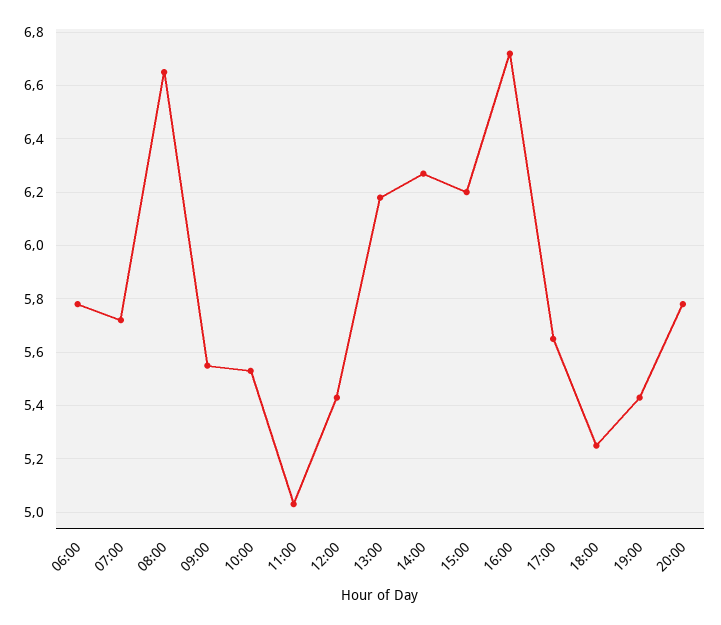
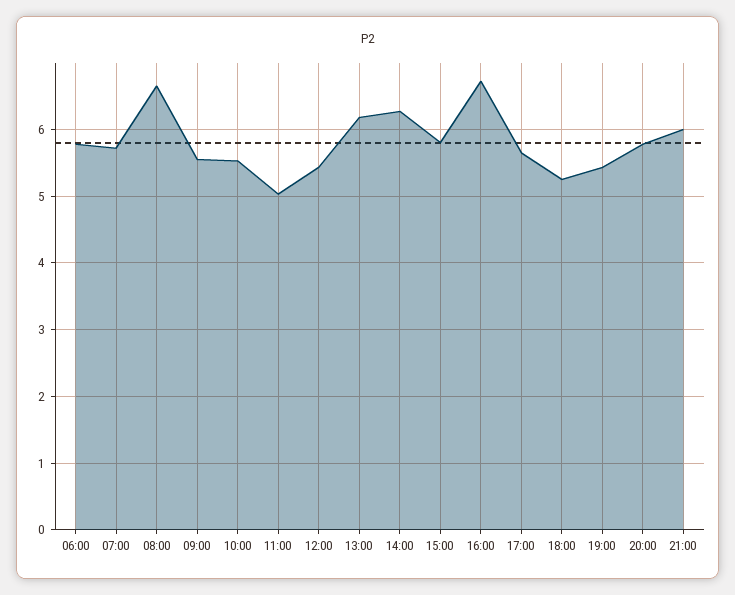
15:00: 6.2 -> 5.8
21:00: none -> 6

